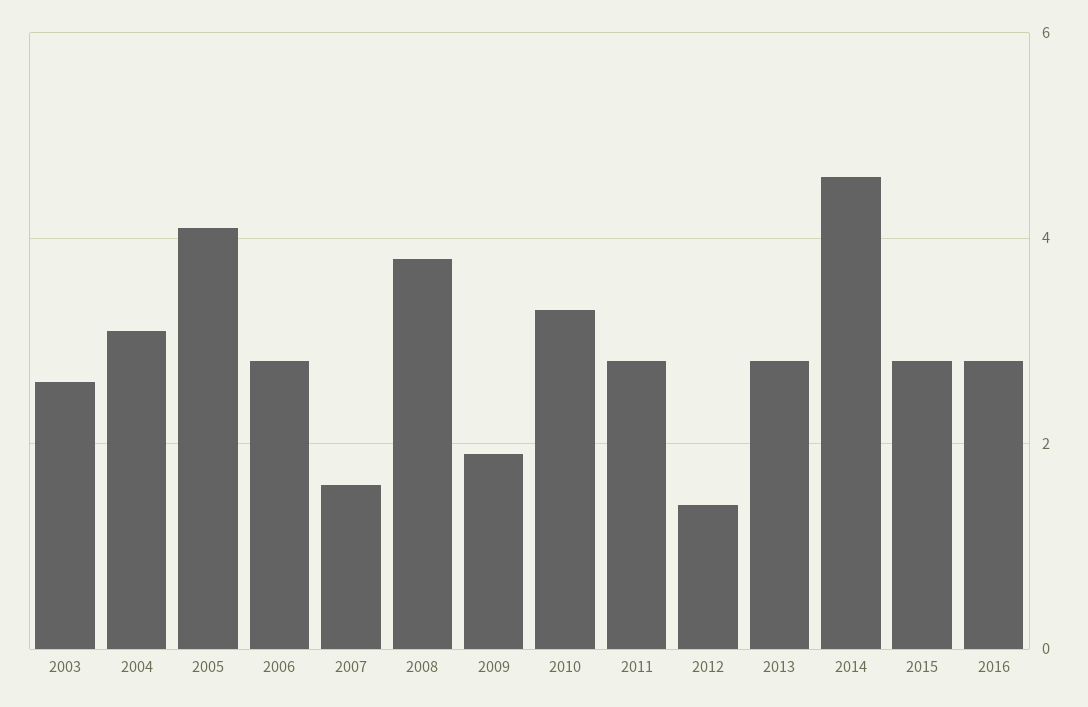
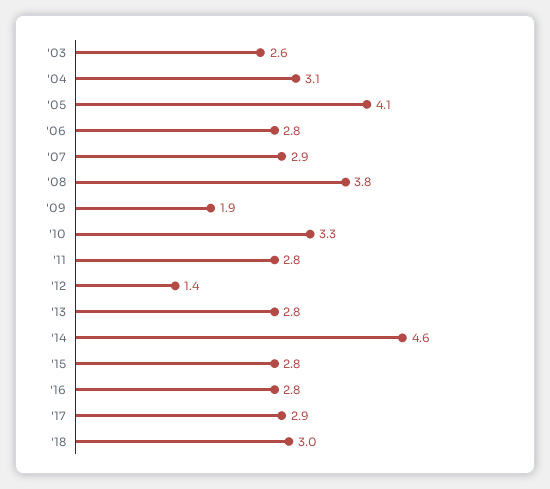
2007: 1.5 -> 2.9
'17: none -> 2.9
'18: none -> 3

